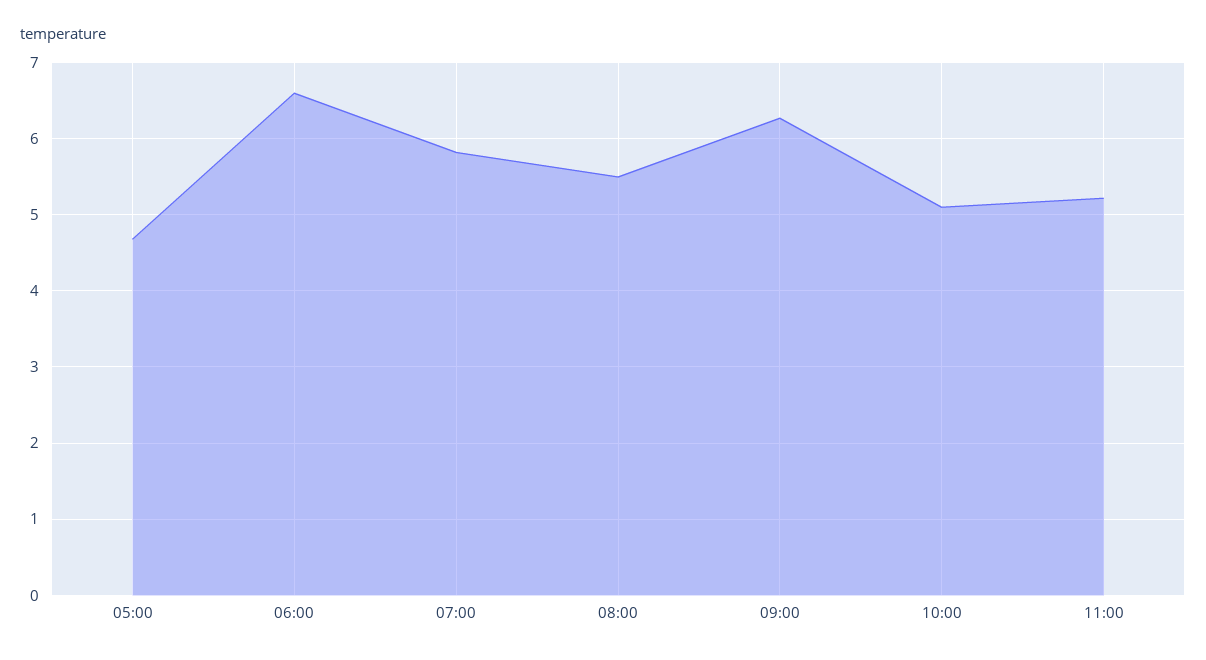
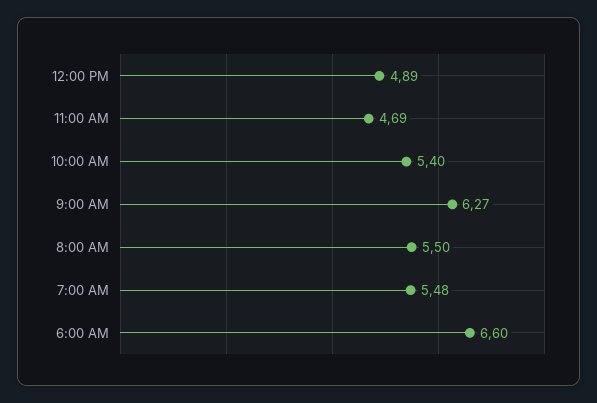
05:00: 4.7 -> none
07:00: 5.8 -> 5.48
10:00: 5.1 -> 5.4
11:00: 5.2 -> 4.69
12:00 PM: none -> 4.89

